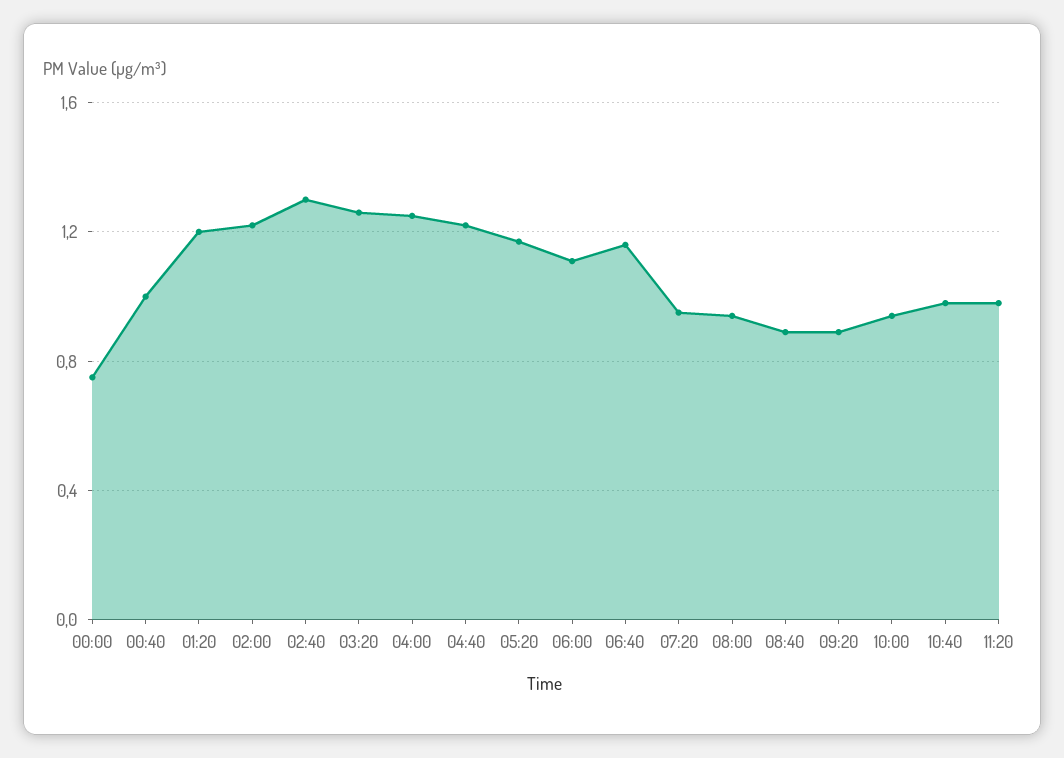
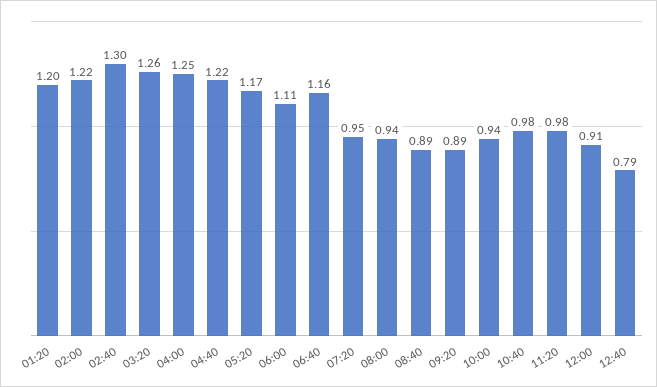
00:00: 0.75 -> none
00:40: 1 -> none
12:00: none -> 0.91
12:40: none -> 0.79

